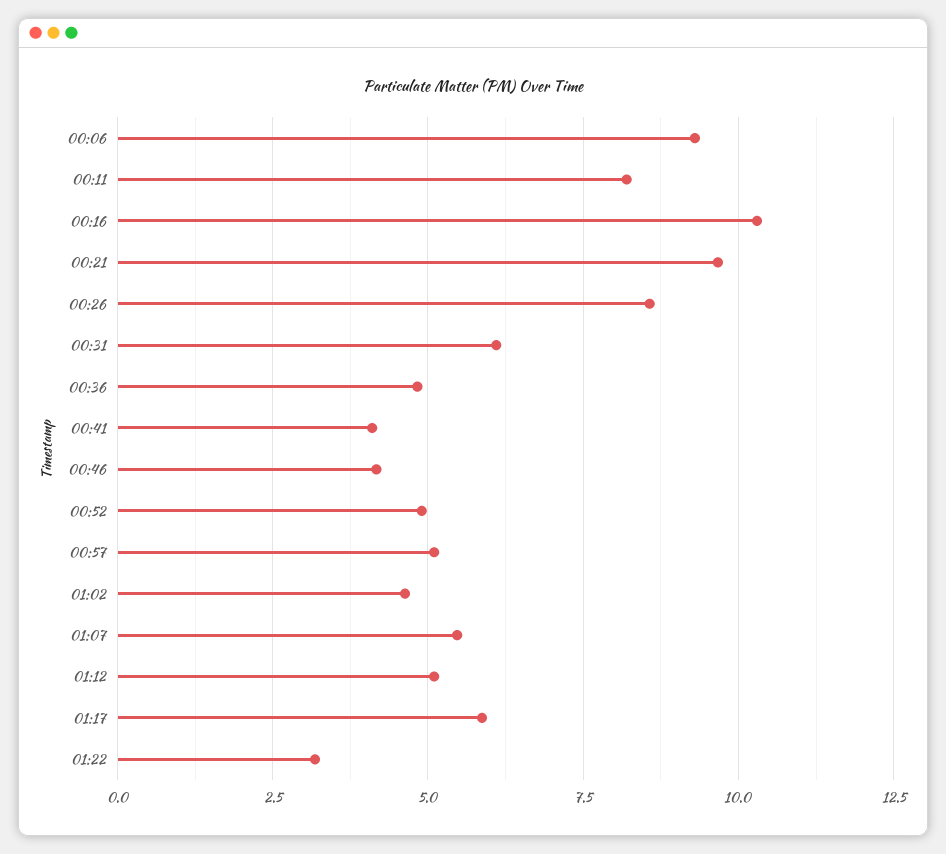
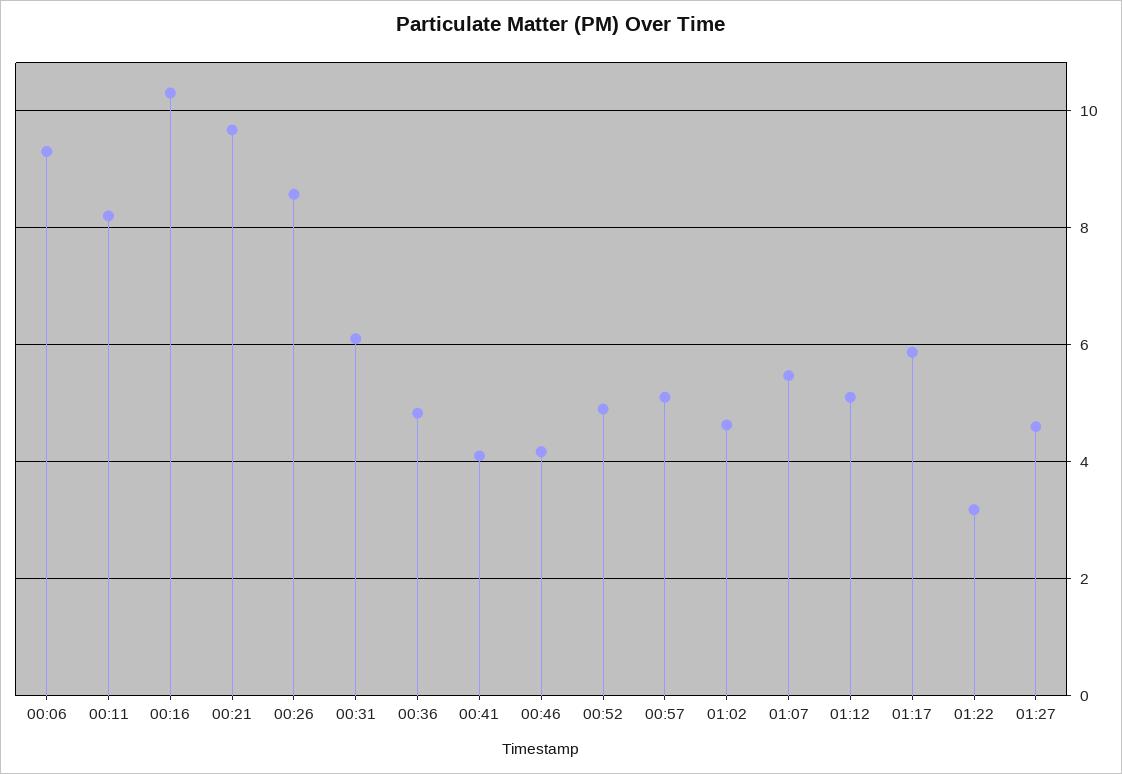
01:27: none -> 4.6

